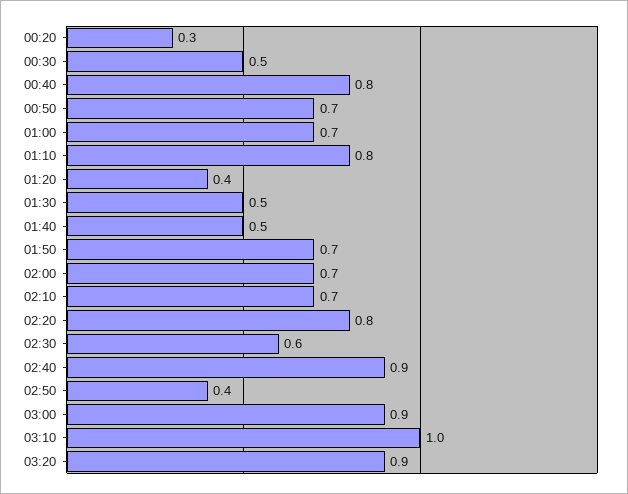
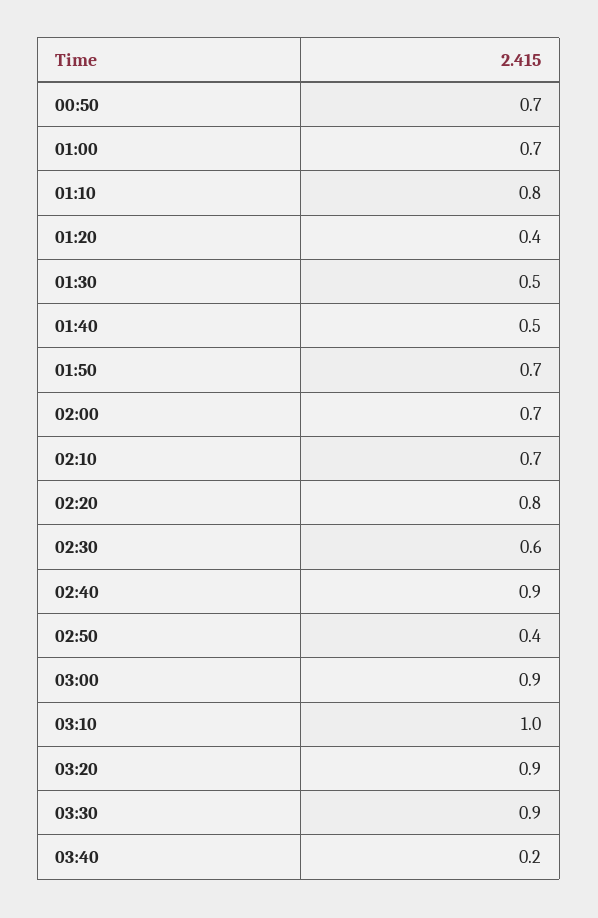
00:20: 0.3 -> none
00:30: 0.5 -> none
00:40: 0.8 -> none
03:30: none -> 0.9
03:40: none -> 0.2

